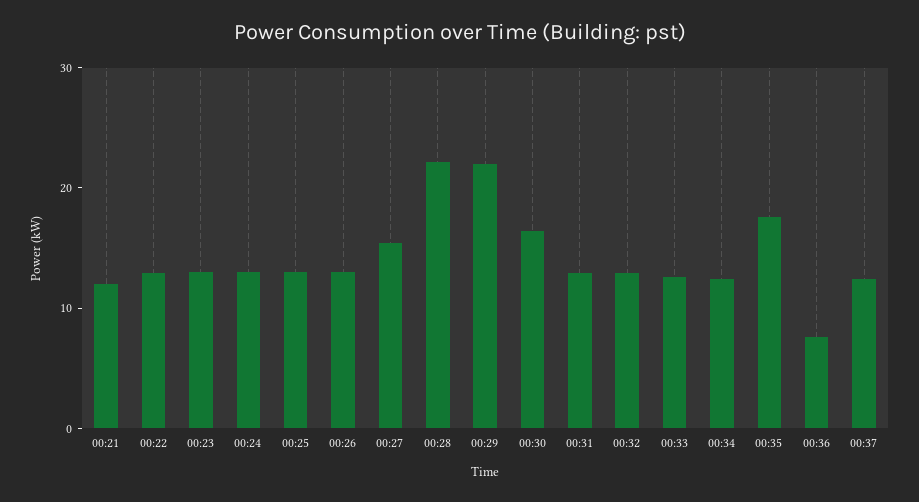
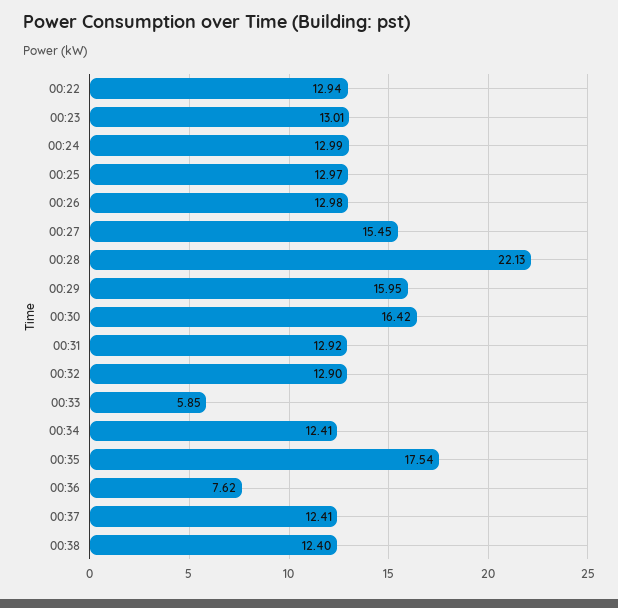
00:21: 12 -> none
00:29: 22 -> 15.95
00:33: 12 -> 5.85
00:38: none -> 12.4

